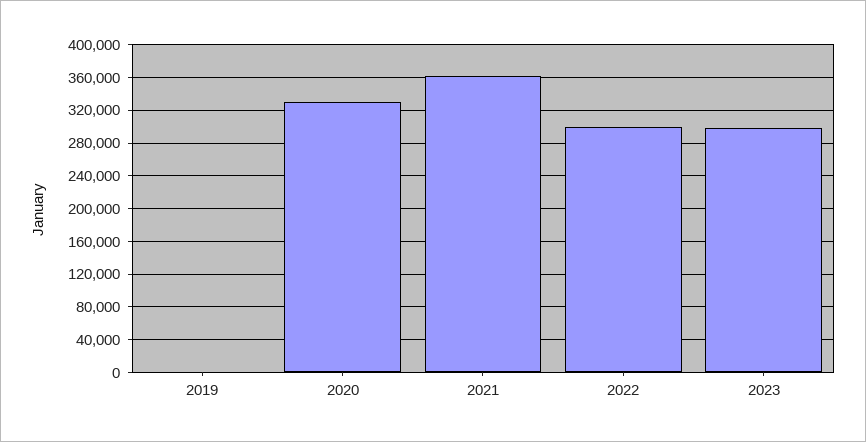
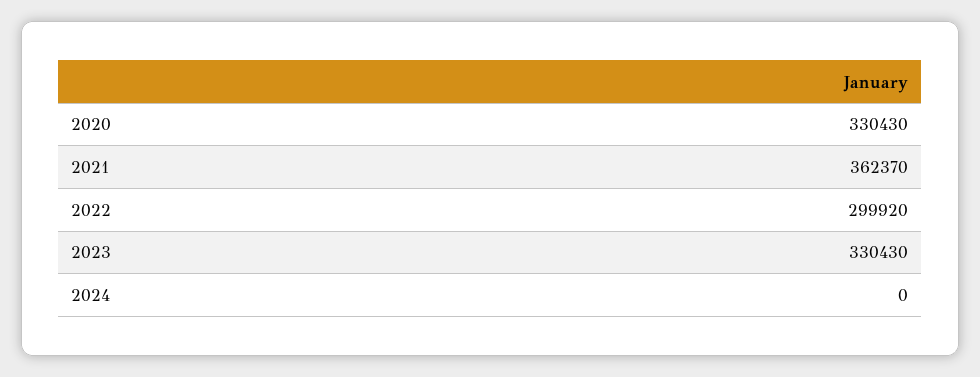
2019: 0 -> none
2023: 300000 -> 330430
2024: none -> 0

